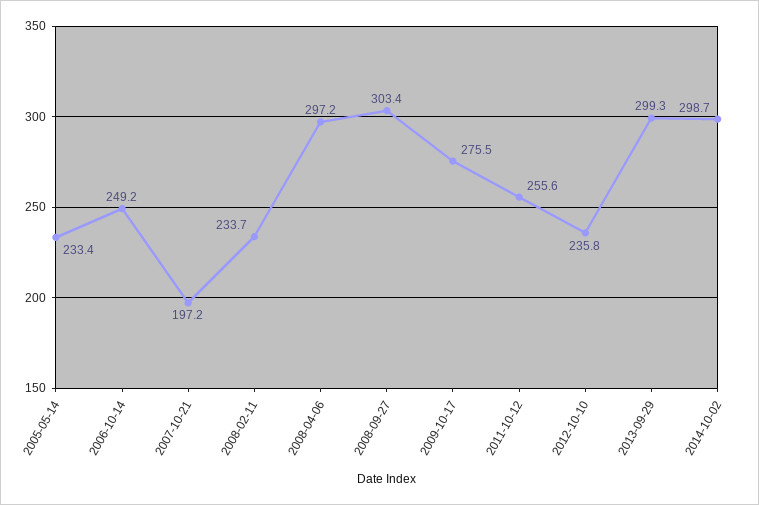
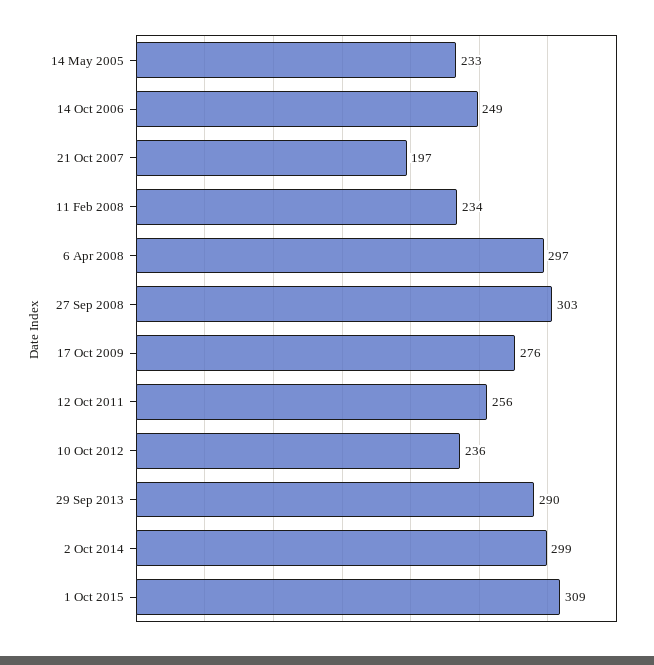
2013-09-29: 299.3 -> 290
1 Oct 2015: none -> 309

